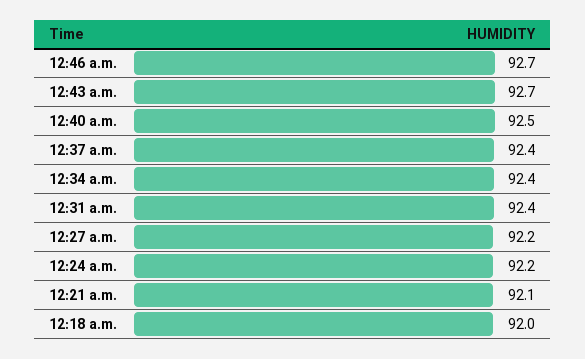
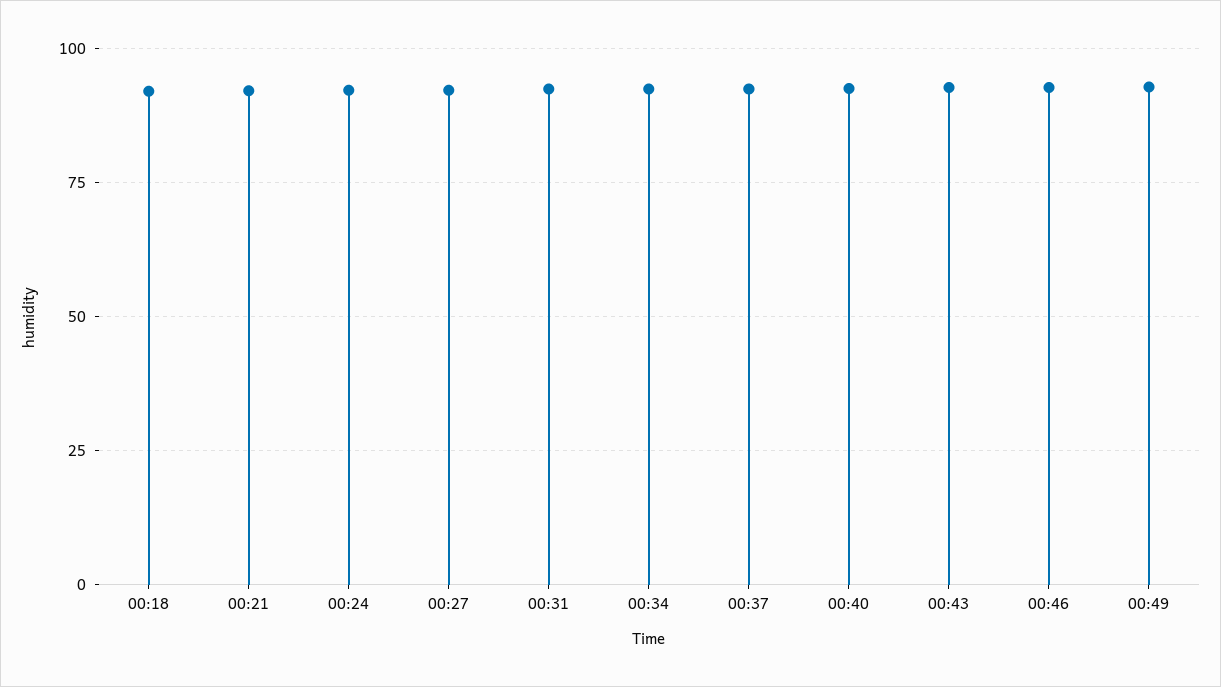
00:49: none -> 92.5

